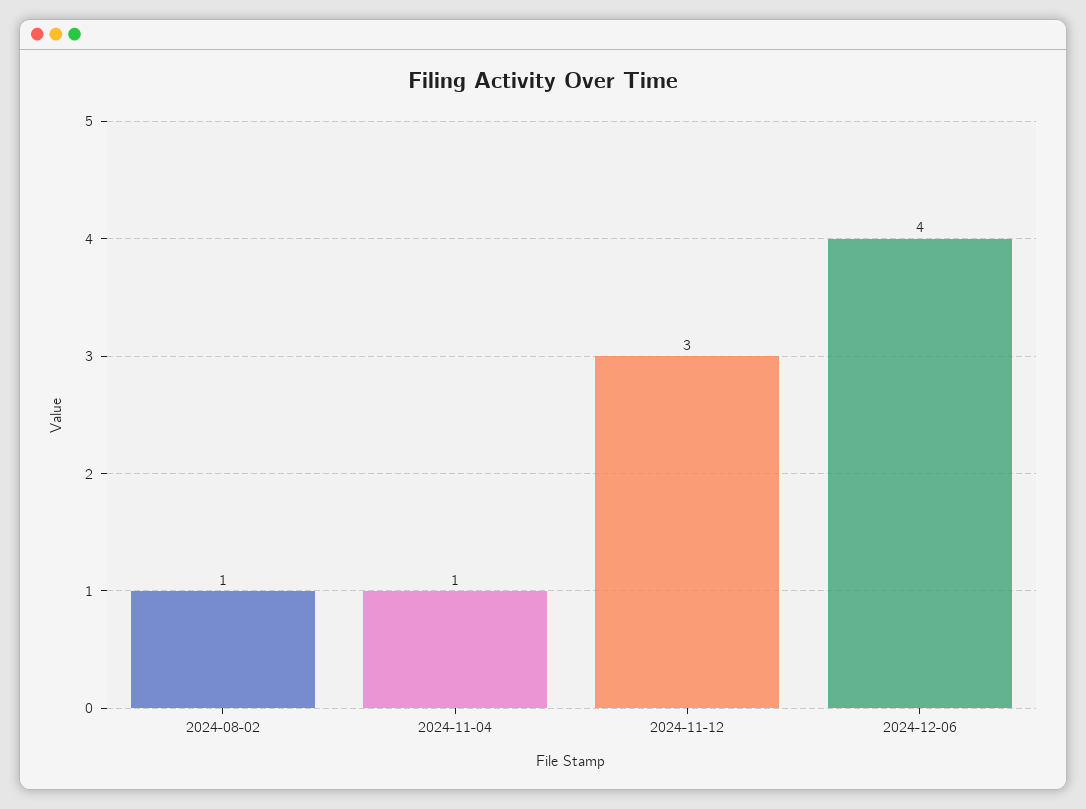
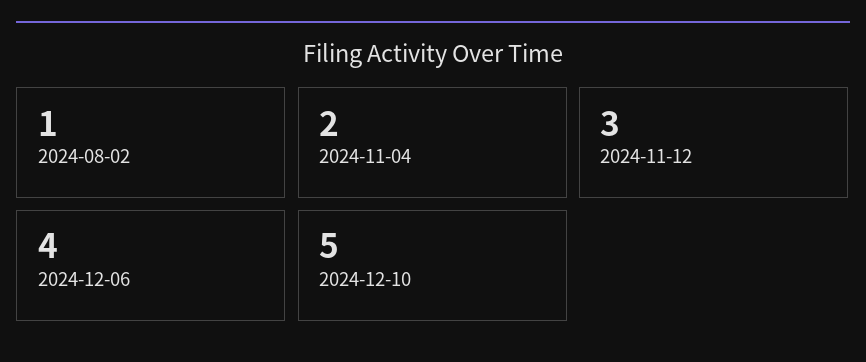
2024-11-04: 1 -> 2
2024-12-10: none -> 5

